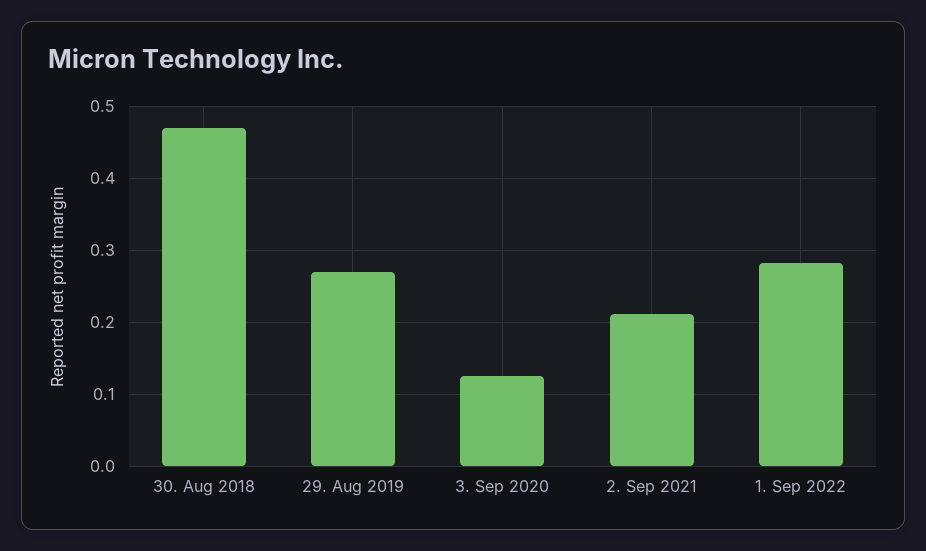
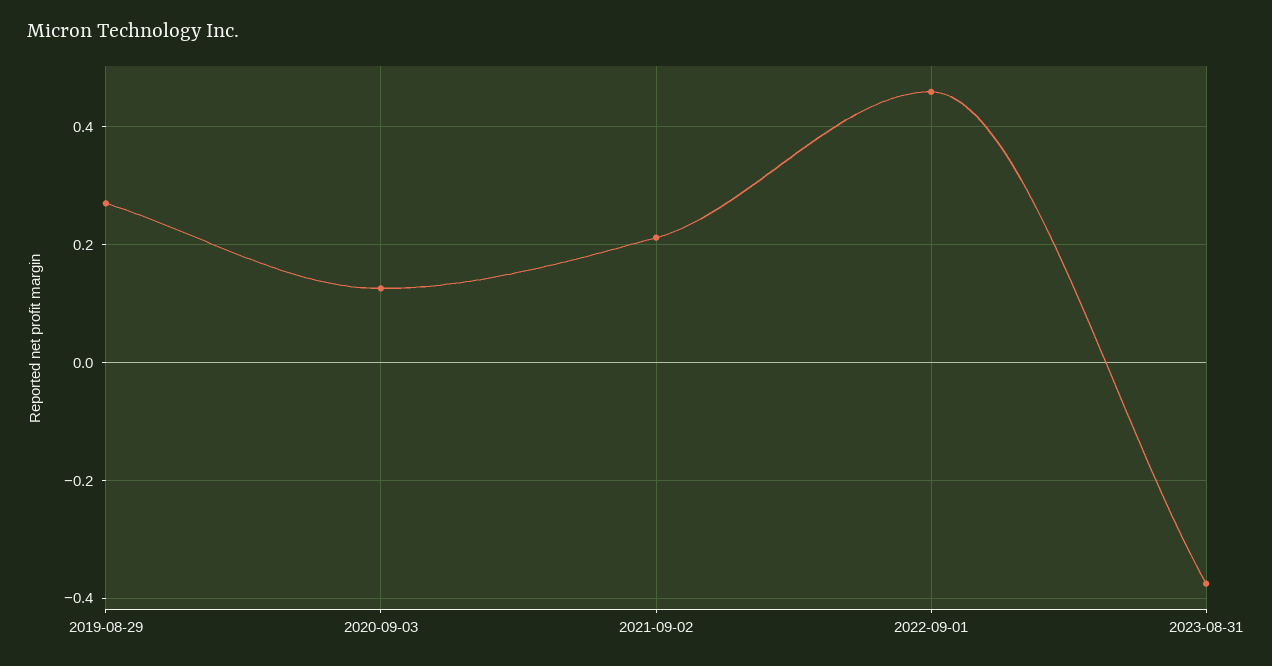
30. Aug 2018: 0.47 -> none
1. Sep 2022: 0.28 -> 0.46
2023-08-31: none -> -0.38

